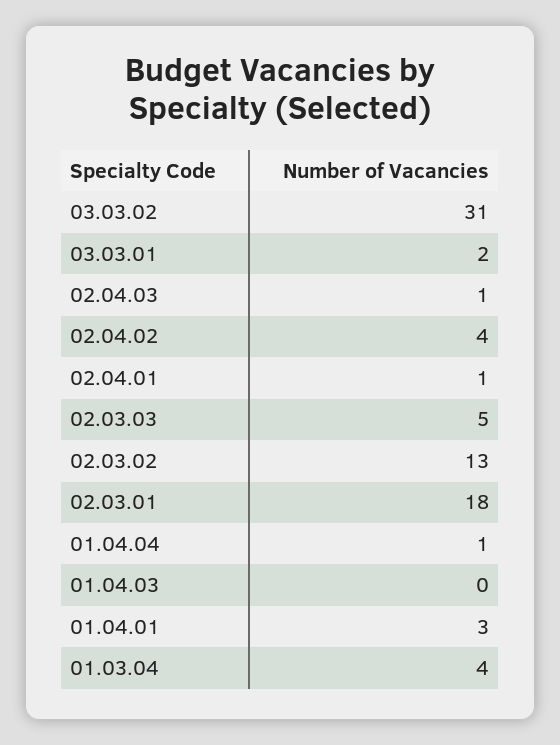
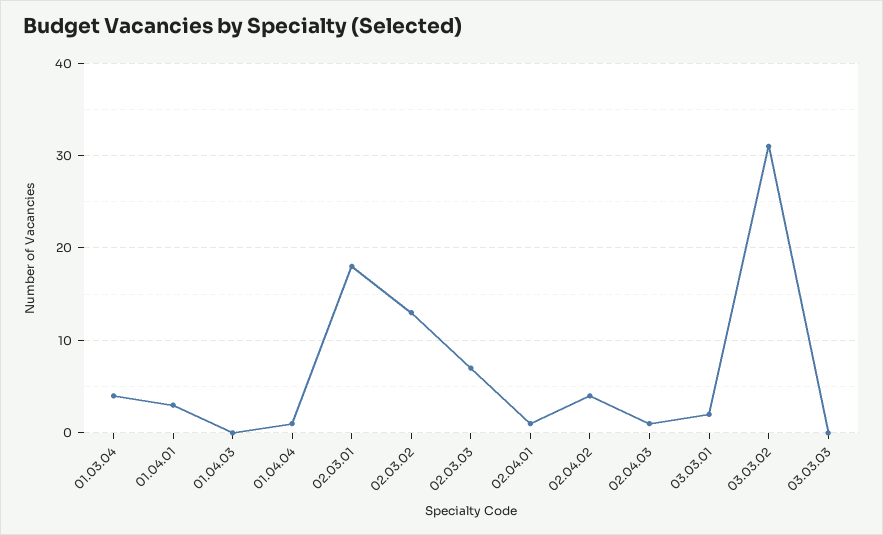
02.03.03: 5 -> 7
03.03.03: none -> 0

